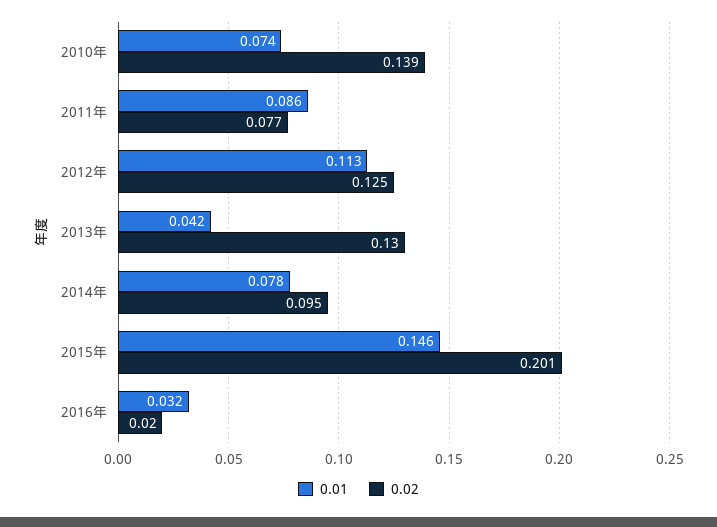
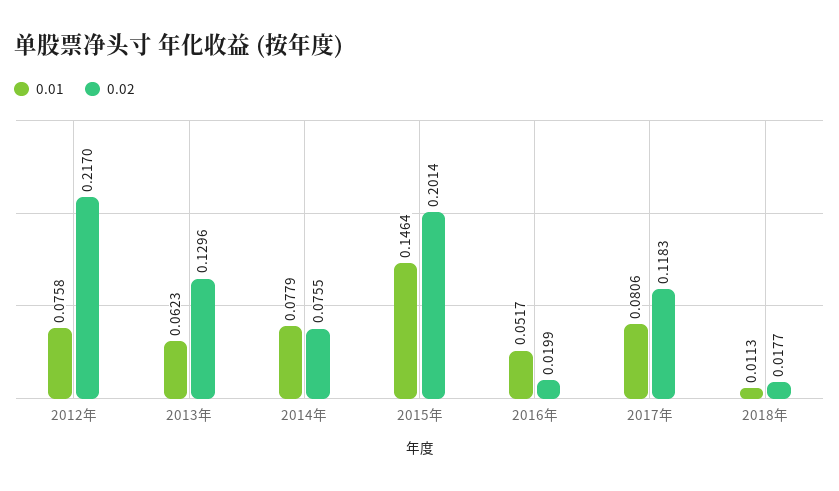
0.01, 2010年: 0.074 -> none
0.02, 2010年: 0.139 -> none
0.01, 2011年: 0.086 -> none
0.02, 2011年: 0.077 -> none
0.01, 2012年: 0.113 -> 0.0758
0.02, 2012年: 0.125 -> 0.217
0.01, 2013年: 0.042 -> 0.0623
0.02, 2014年: 0.095 -> 0.0755
0.01, 2016年: 0.032 -> 0.0517
0.01, 2017年: none -> 0.0806
0.02, 2017年: none -> 0.1183
0.01, 2018年: none -> 0.0113
0.02, 2018年: none -> 0.0177

